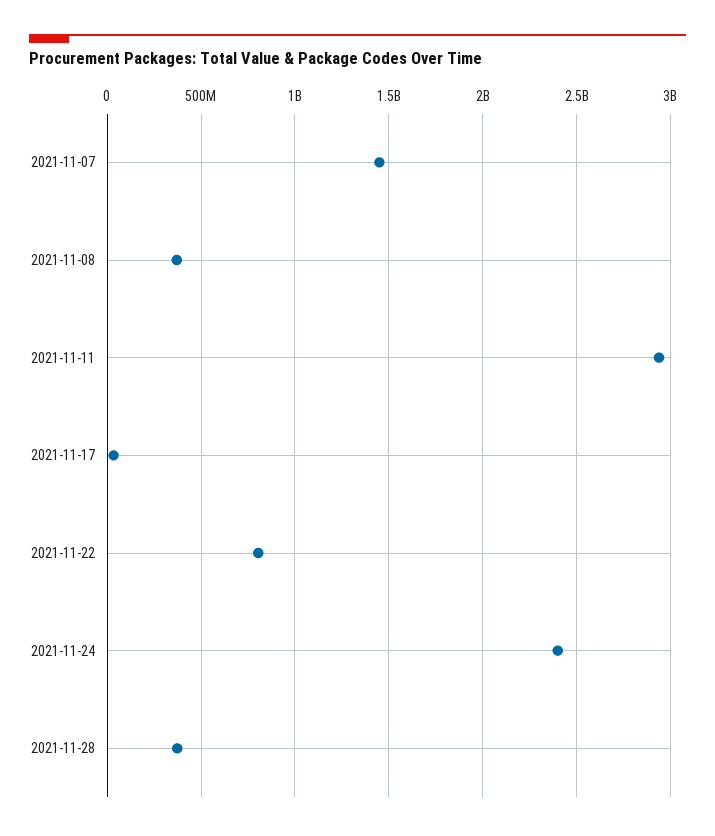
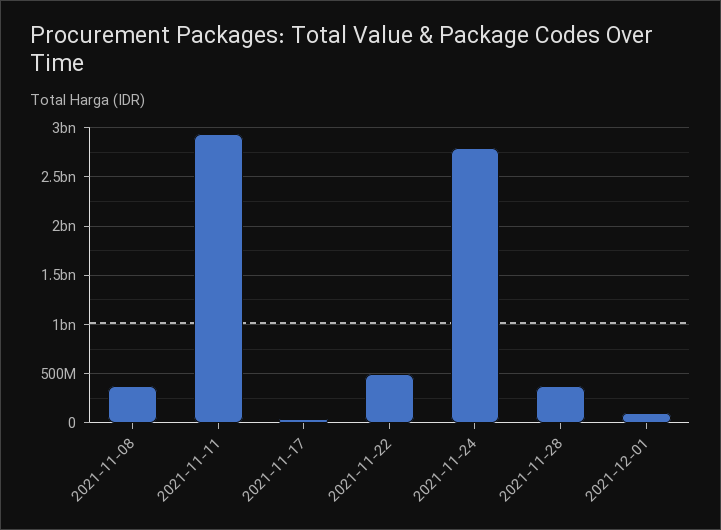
2021-11-07: 1450000000 -> none
2021-11-22: 800000000 -> 500000000
2021-11-24: 2400000000 -> 2800000000
2021-12-01: none -> 100000000

